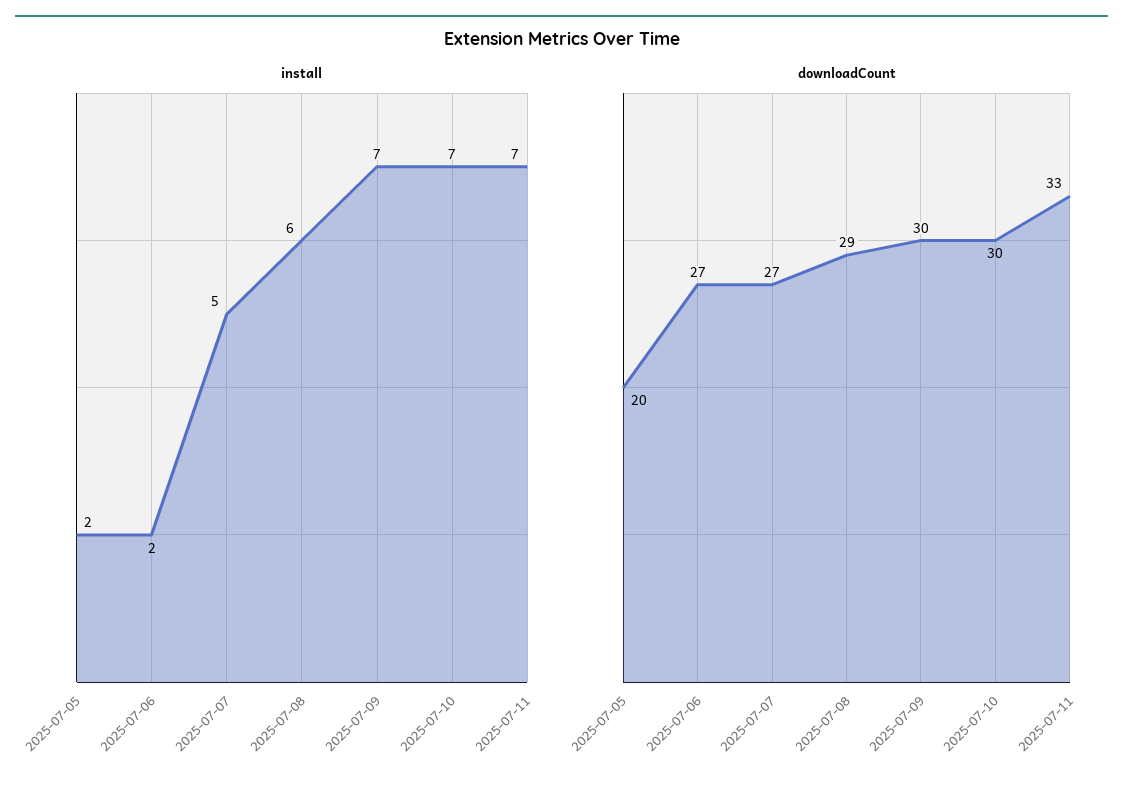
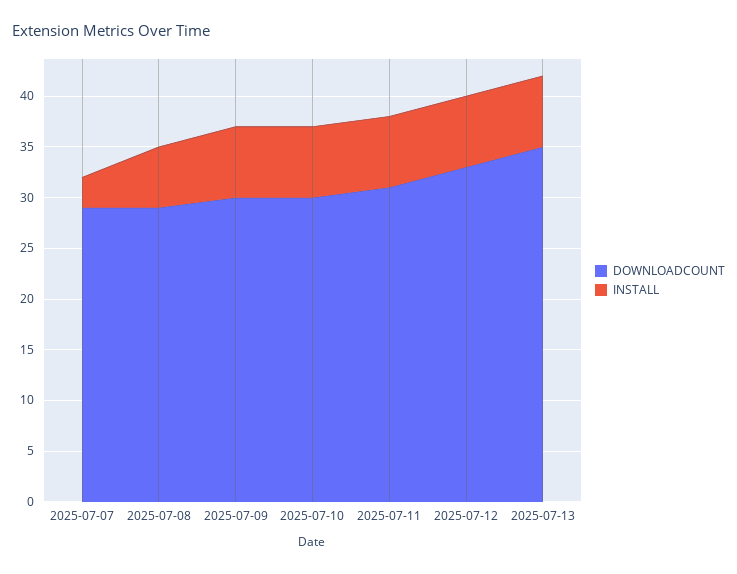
install, 2025-07-05: 2 -> none
install, 2025-07-06: 2 -> none
install, 2025-07-07: 5 -> 3
downloadCount, 2025-07-05: 20 -> none
downloadCount, 2025-07-06: 27 -> none
downloadCount, 2025-07-07: 27 -> 29
downloadCount, 2025-07-11: 33 -> 31
downloadCount, 2025-07-12: none -> 33
install, 2025-07-12: none -> 7
downloadCount, 2025-07-13: none -> 35
install, 2025-07-13: none -> 7

